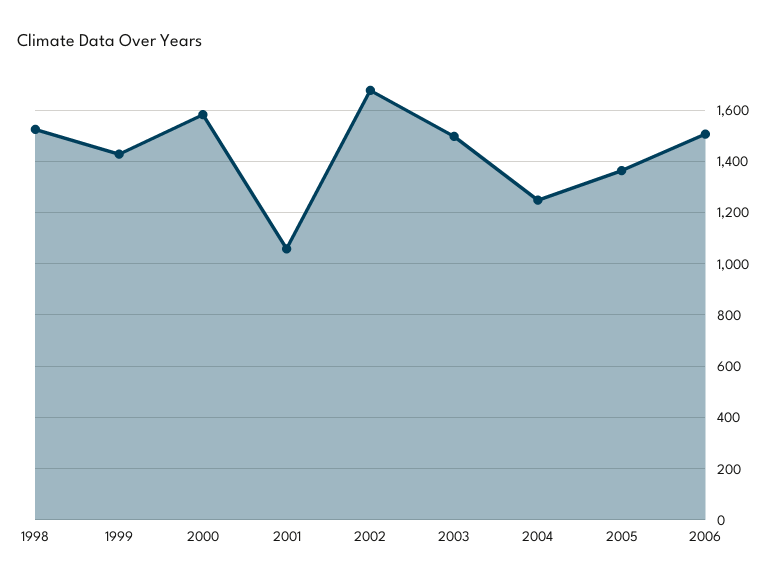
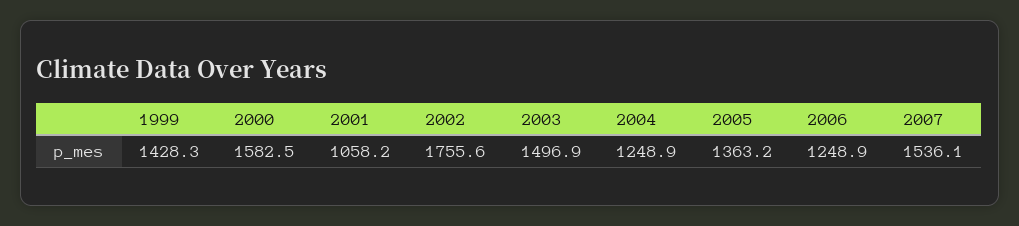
1998: 1525 -> none
2002: 1675 -> 1755.6
2006: 1500 -> 1248.9
2007: none -> 1536.1

